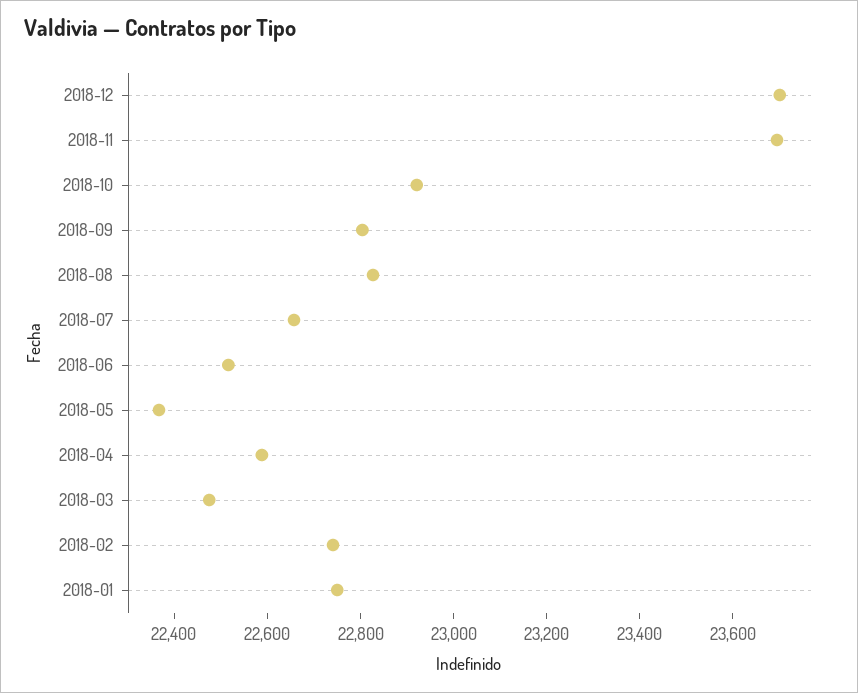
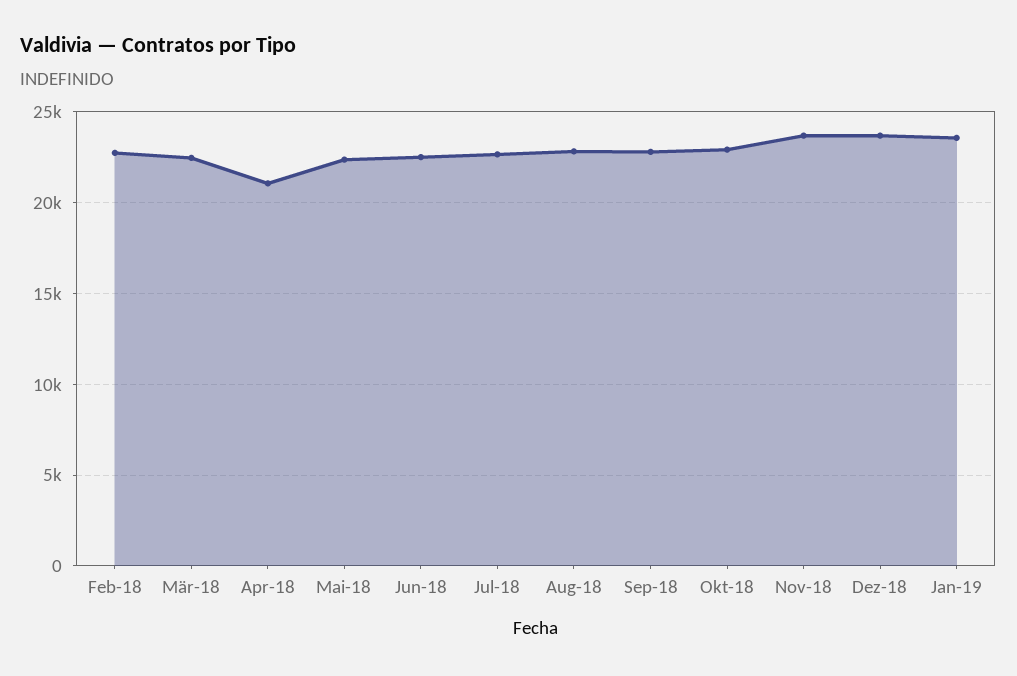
2018-04: 22600 -> 21000
2018-01: 22750 -> none
Jan-19: none -> 23500

